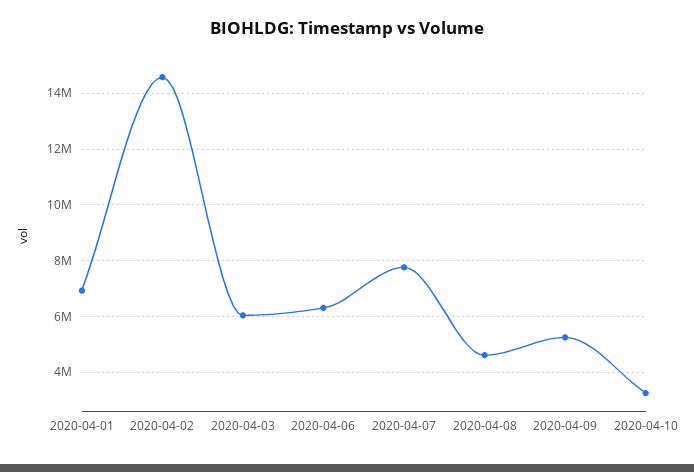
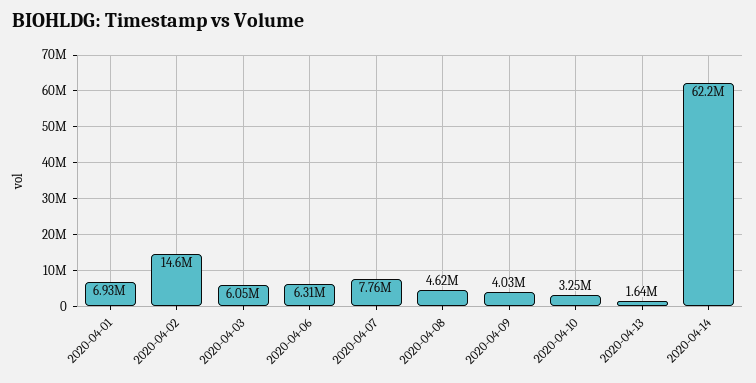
2020-04-09: 5250000 -> 4030000
2020-04-13: none -> 1640000
2020-04-14: none -> 62200000

